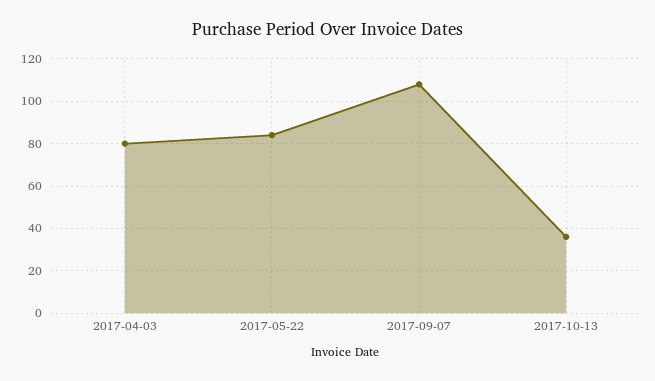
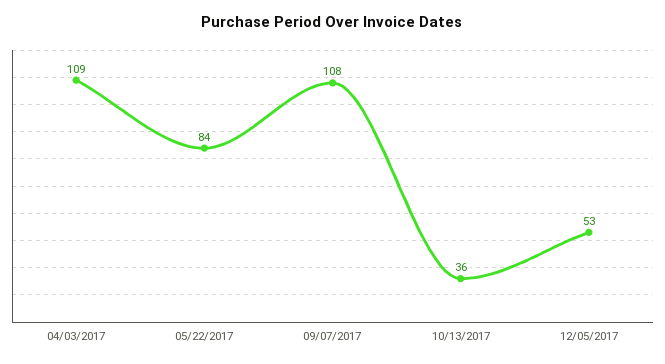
2017-04-03: 80 -> 109
12/05/2017: none -> 53

